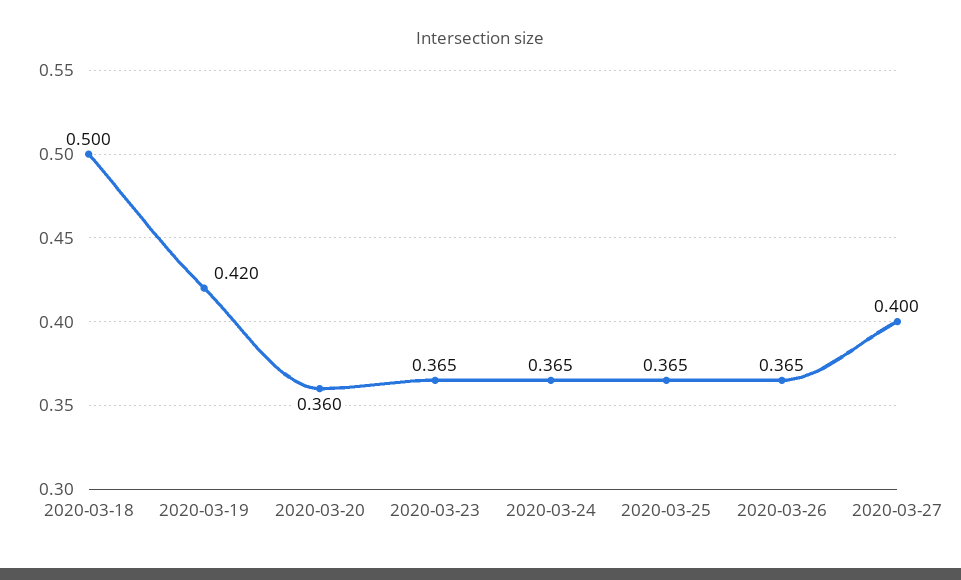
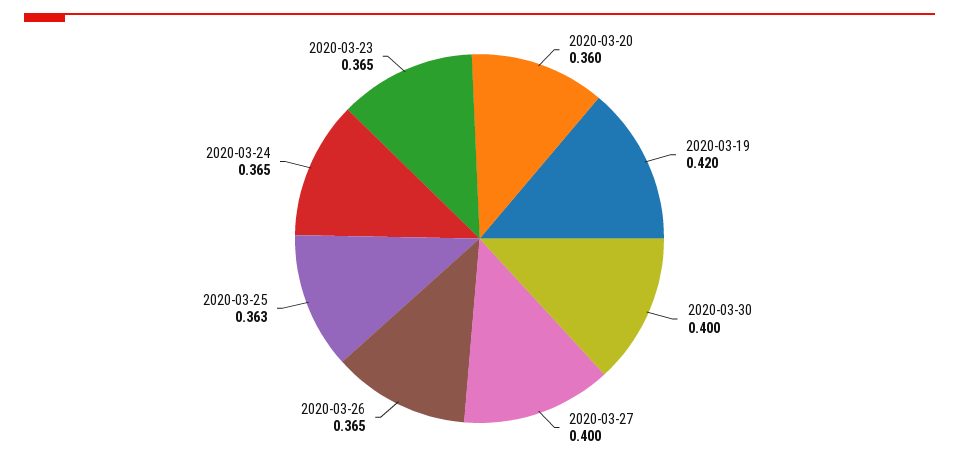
2020-03-18: 0.5 -> none
2020-03-25: 0.365 -> 0.363
2020-03-30: none -> 0.4

